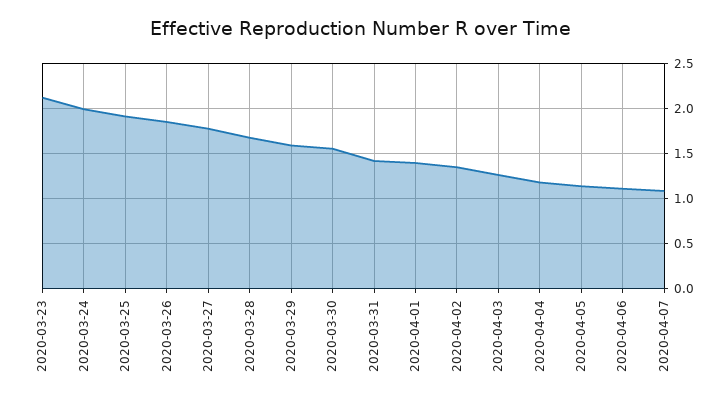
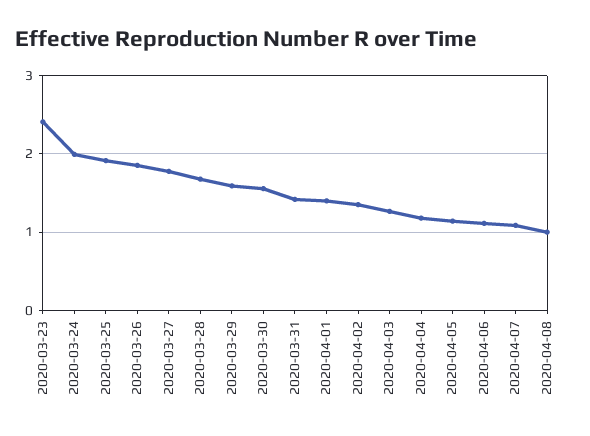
2020-03-23: 2.1 -> 2.4
2020-04-08: none -> 1

